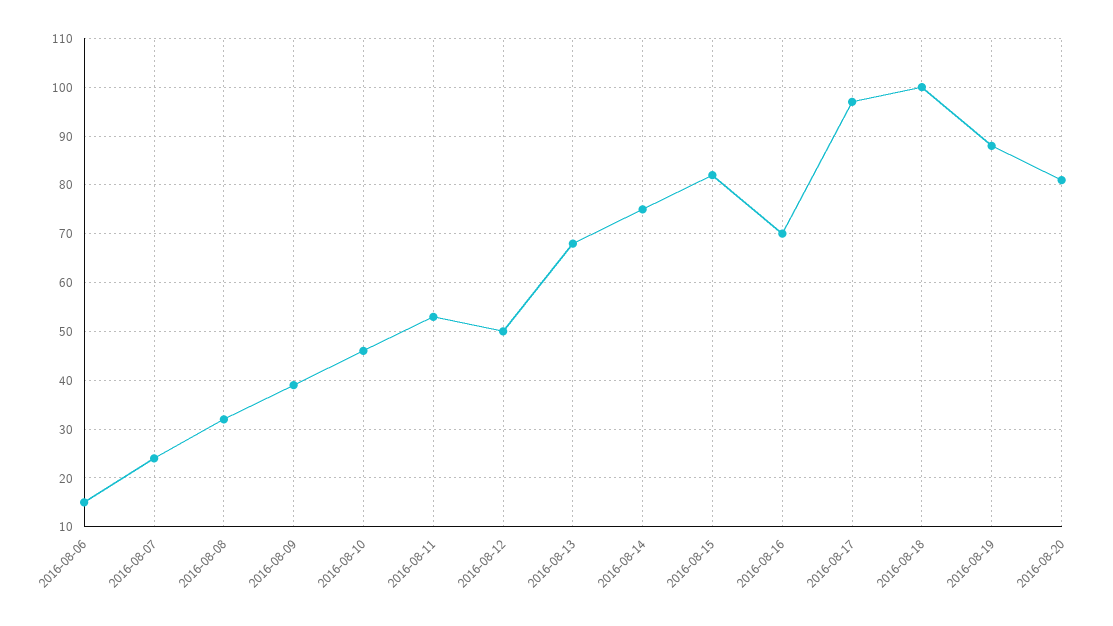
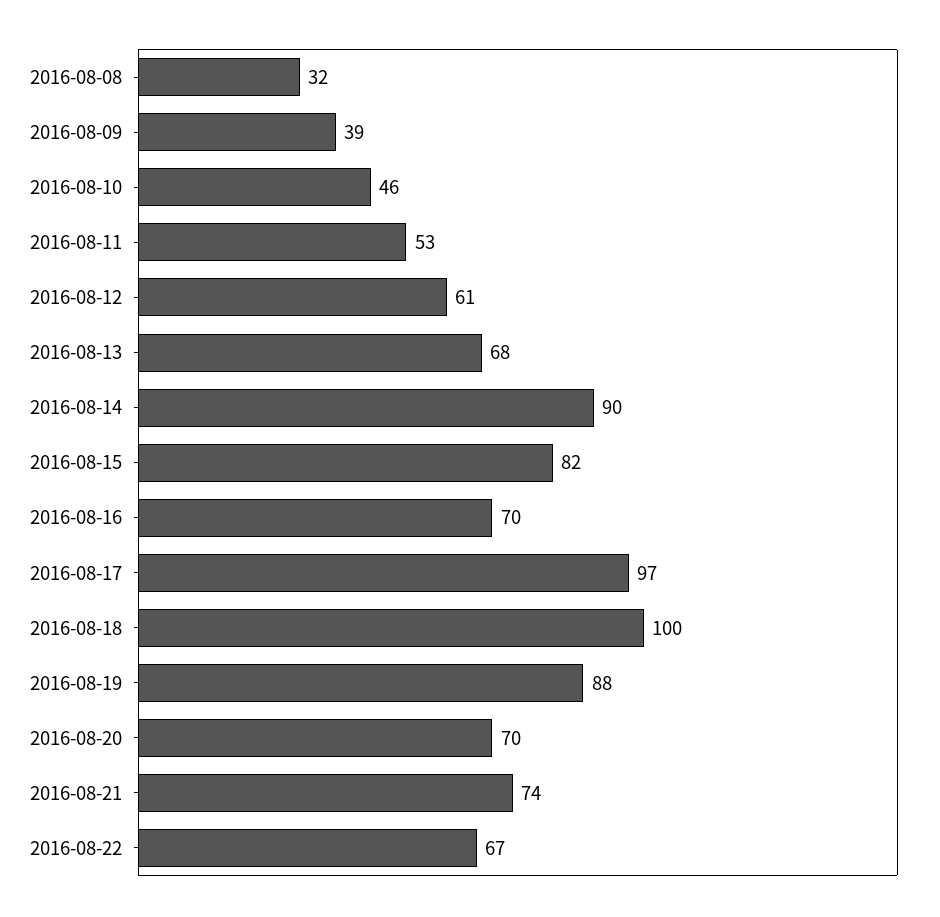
2016-08-06: 15 -> none
2016-08-07: 25 -> none
2016-08-12: 50 -> 61
2016-08-14: 75 -> 90
2016-08-20: 80 -> 70
2016-08-21: none -> 74
2016-08-22: none -> 67

